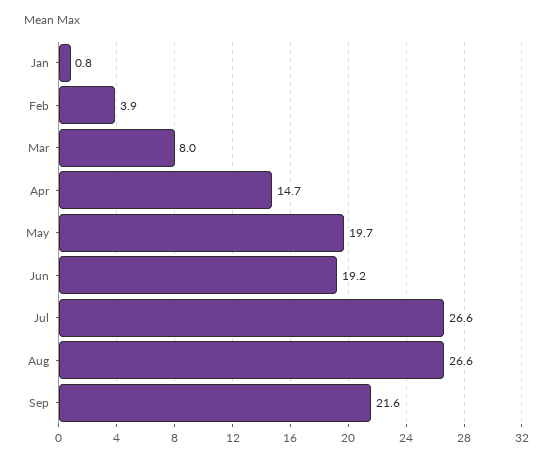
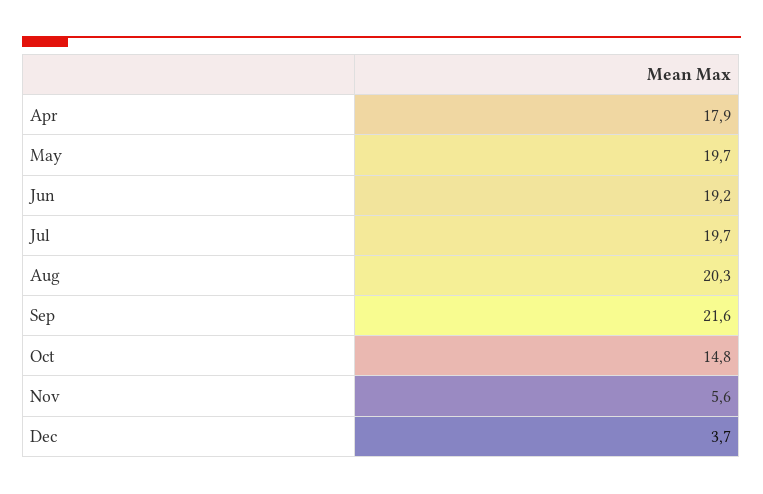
Jan: 0.8 -> none
Feb: 3.9 -> none
Mar: 8 -> none
Apr: 14.7 -> 17.9
Jul: 26.6 -> 19.7
Aug: 26.6 -> 20.3
Oct: none -> 14.8
Nov: none -> 5.6
Dec: none -> 3.7

